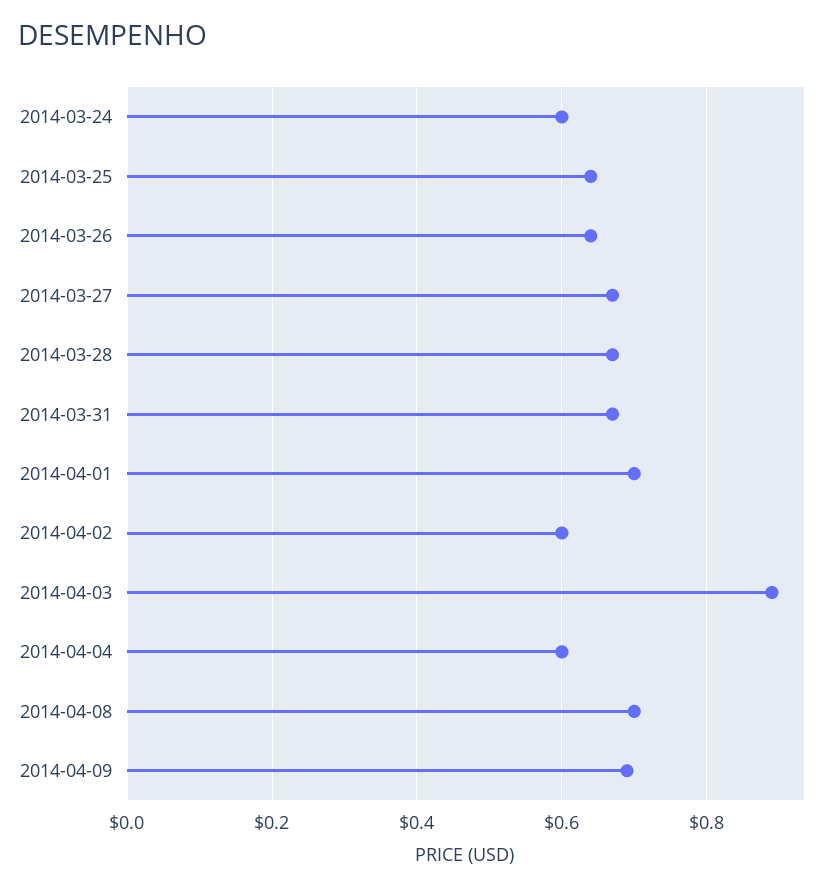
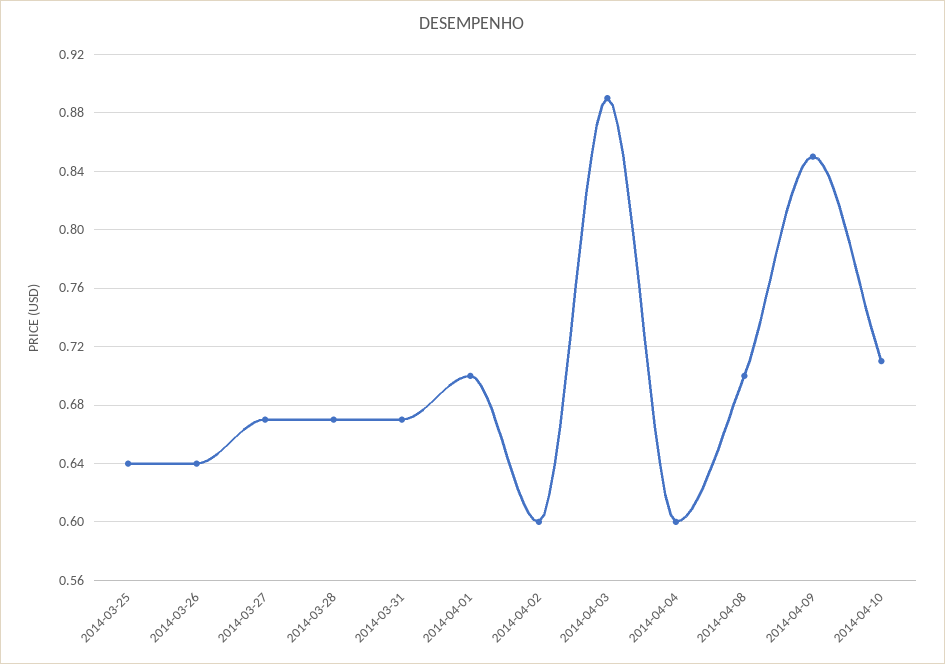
2014-03-24: 0.6 -> none
2014-04-09: 0.7 -> 0.85
2014-04-10: none -> 0.71

